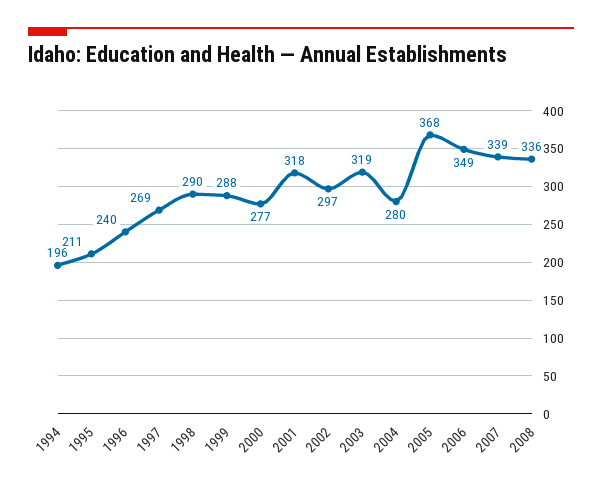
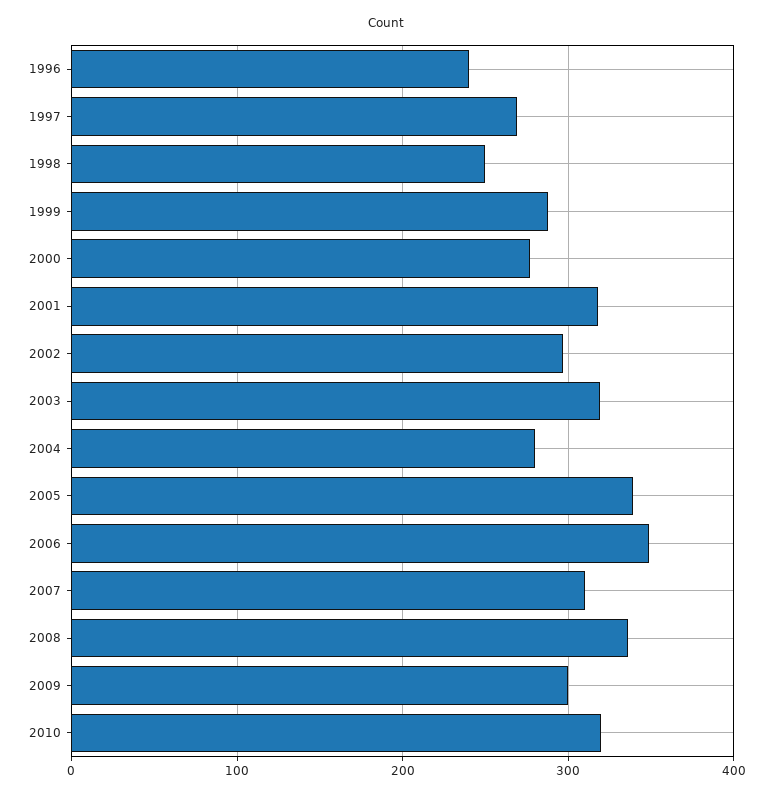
1994: 196 -> none
1995: 211 -> none
1998: 290 -> 250
2005: 368 -> 340
2007: 339 -> 310
2009: none -> 300
2010: none -> 320

